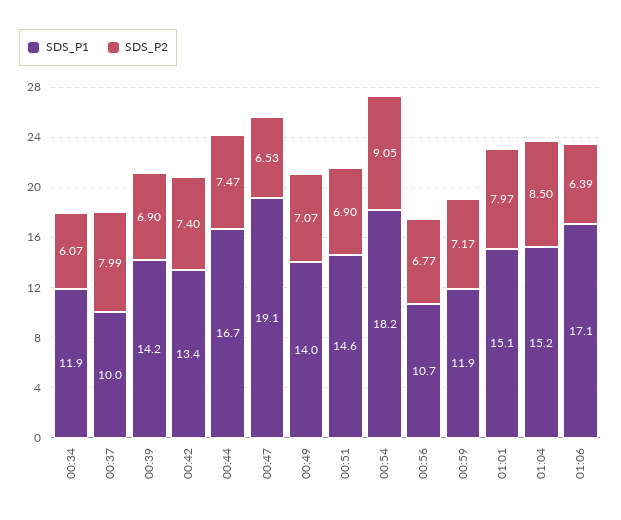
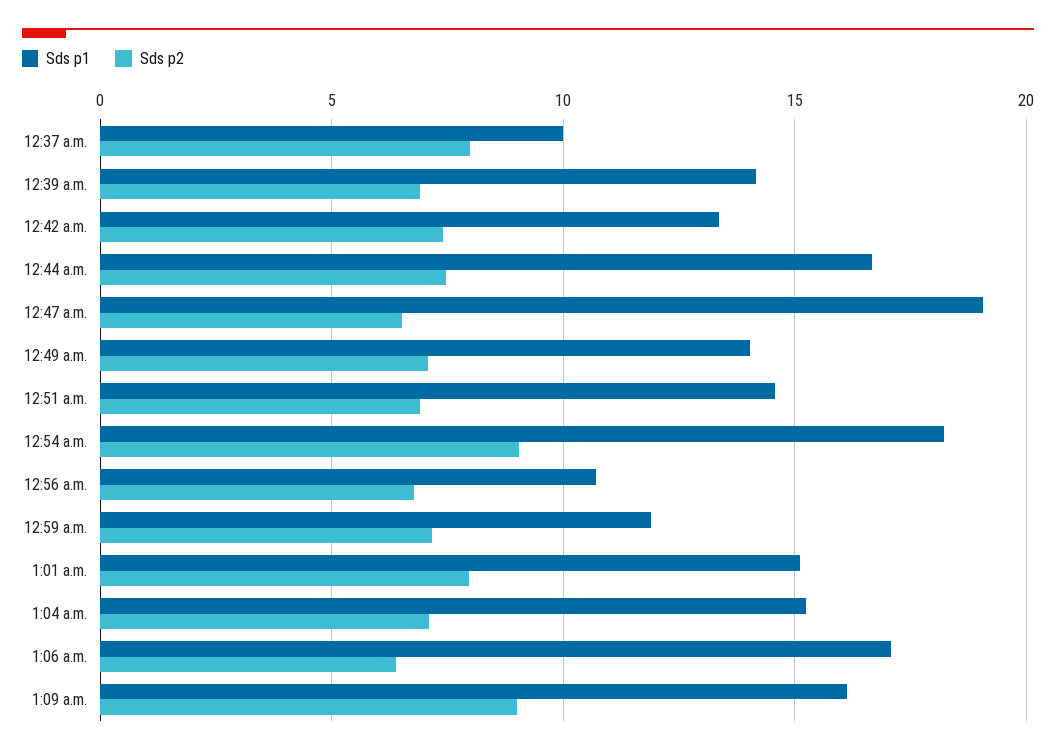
SDS_P1, 00:34: 11.9 -> none
SDS_P2, 00:34: 6.07 -> none
SDS_P2, 01:04: 8.5 -> 7
SDS_P1, 1:09 a.m.: none -> 16
SDS_P2, 1:09 a.m.: none -> 9

